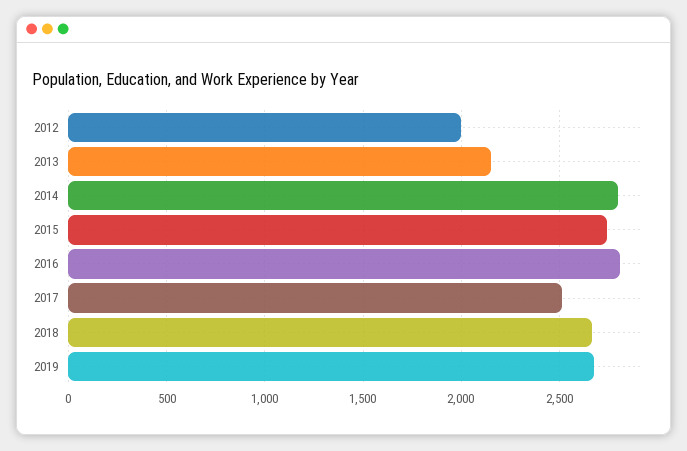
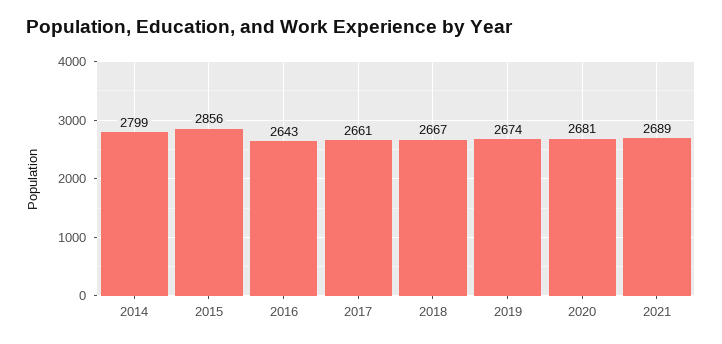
2012: 2000 -> none
2013: 2150 -> none
2015: 2750 -> 2856
2016: 2800 -> 2643
2017: 2500 -> 2661
2020: none -> 2681
2021: none -> 2689

